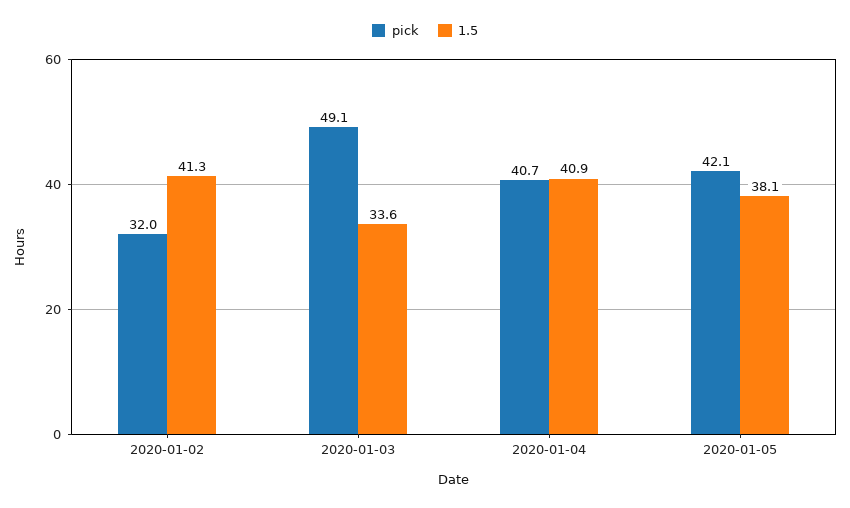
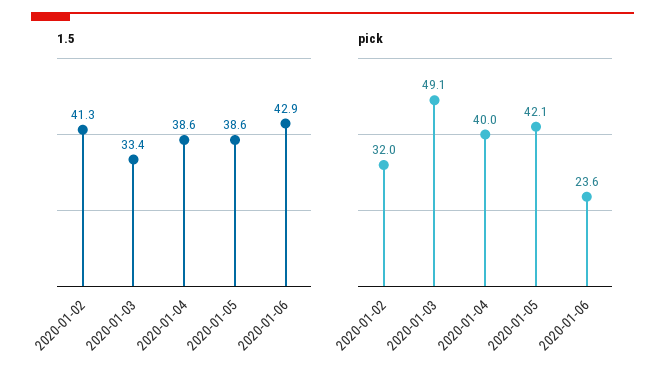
1.5, 2020-01-03: 33.6 -> 33.4
pick, 2020-01-04: 40.7 -> 40
1.5, 2020-01-04: 40.9 -> 38.6
1.5, 2020-01-05: 38.1 -> 38.6
1.5, 2020-01-06: none -> 42.9
pick, 2020-01-06: none -> 23.6

